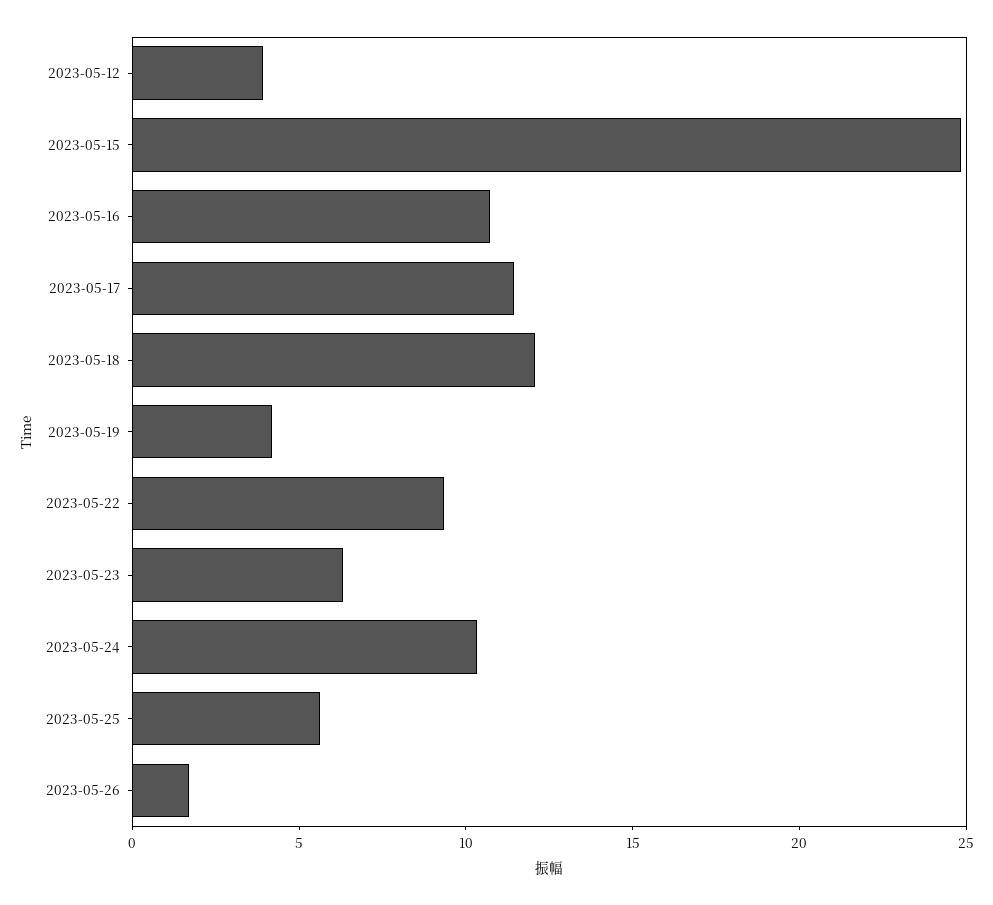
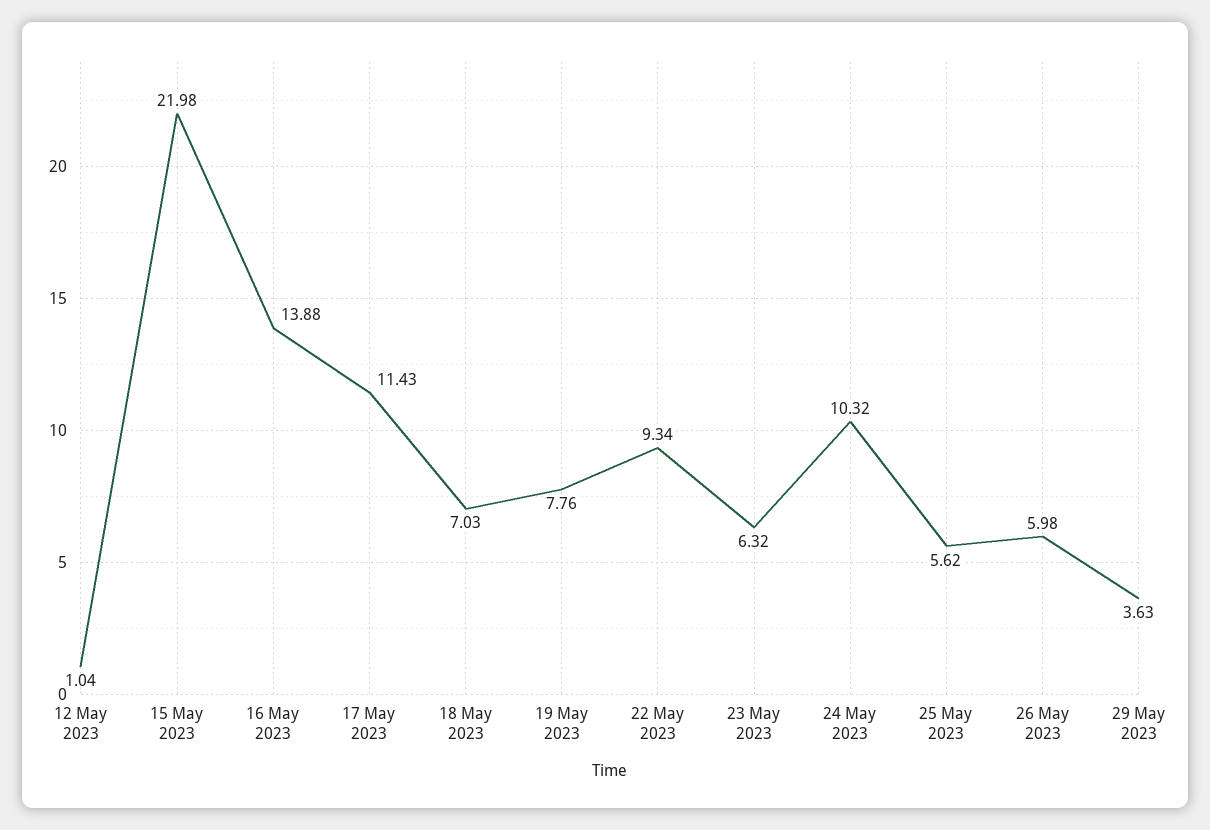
2023-05-12: 4 -> 1.04
2023-05-15: 25 -> 21.98
2023-05-16: 11 -> 13.88
2023-05-18: 12 -> 7.03
2023-05-19: 4 -> 7.76
2023-05-26: 2 -> 5.98
29 May 2023: none -> 3.63

